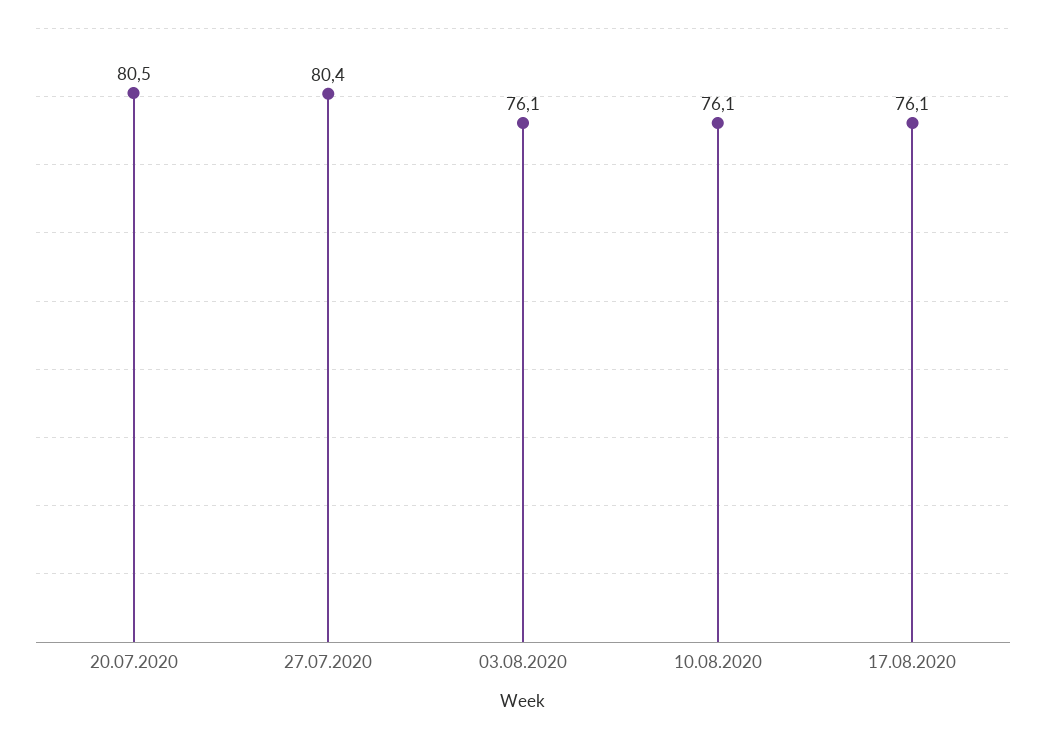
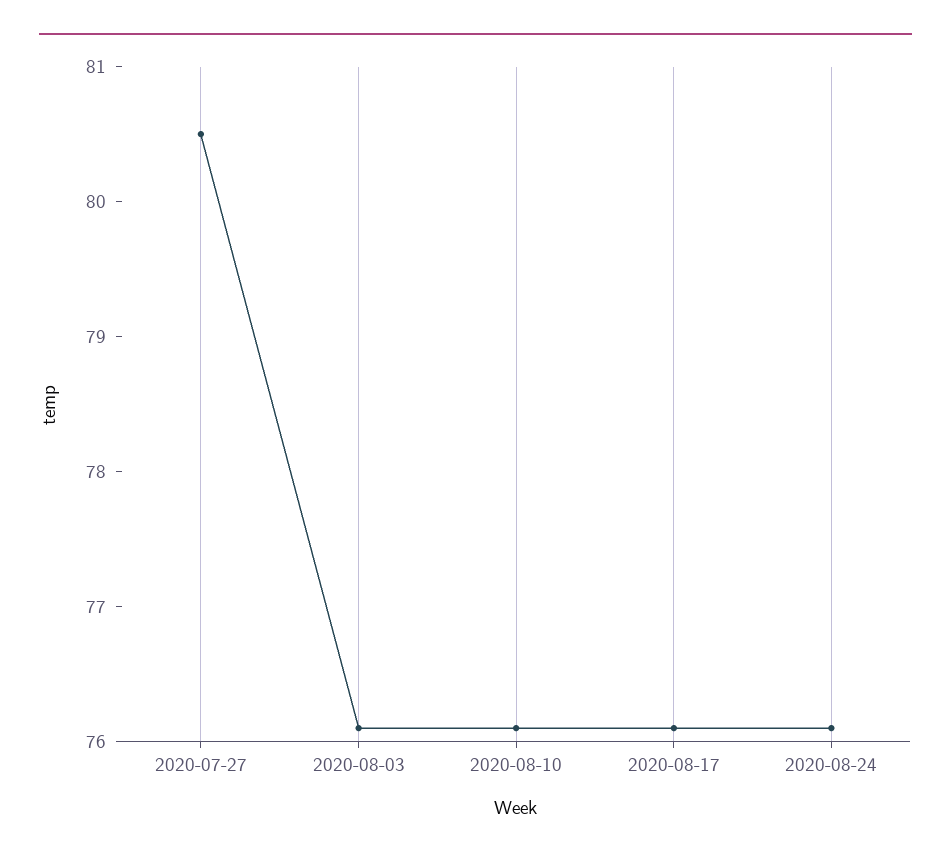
20.07.2020: 80.5 -> none
27.07.2020: 80.4 -> 80.5
2020-08-24: none -> 76.1

